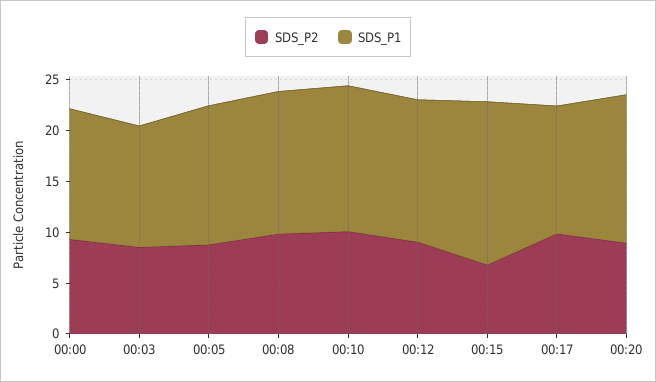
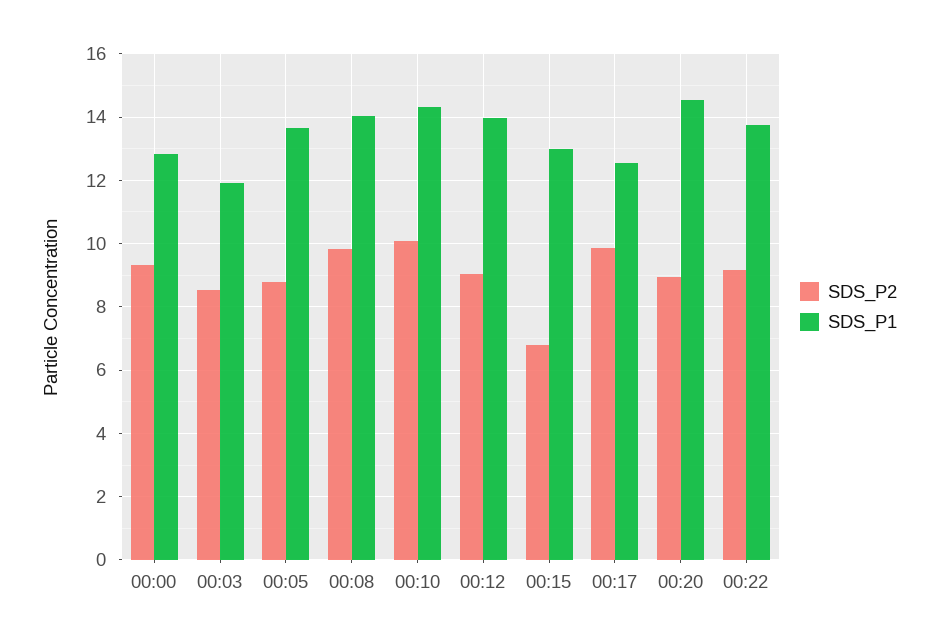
SDS_P1, 00:15: 16 -> 13
SDS_P2, 00:22: none -> 9.2
SDS_P1, 00:22: none -> 13.8

